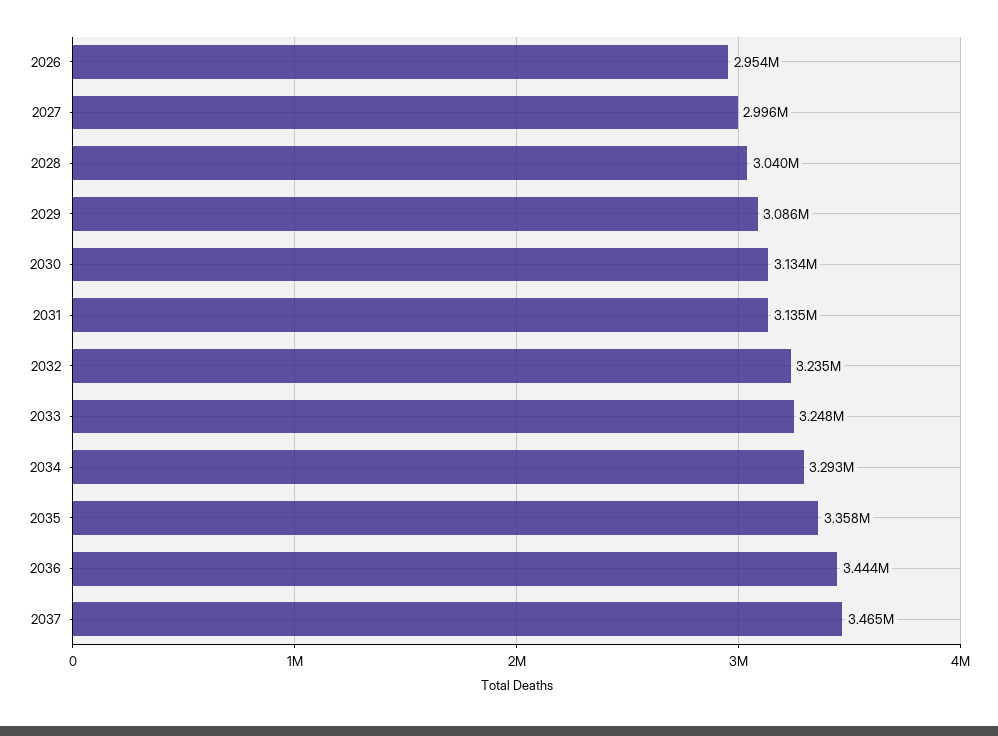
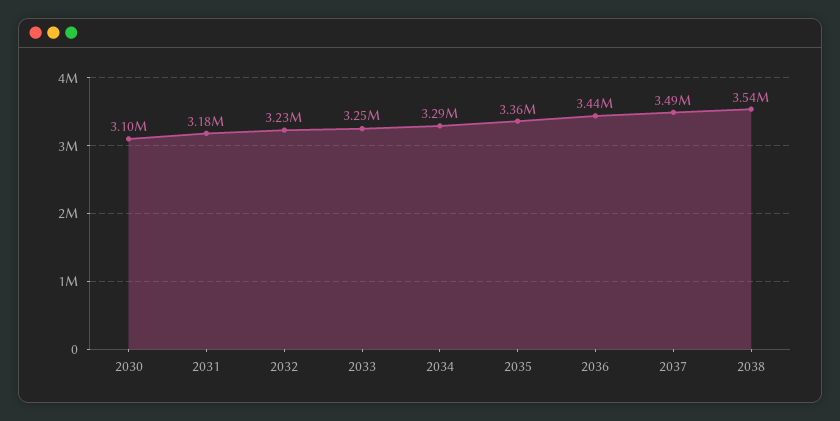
2026: 2954000 -> none
2027: 2996000 -> none
2028: 3040000 -> none
2029: 3086000 -> none
2030: 3134000 -> 3100000
2031: 3135000 -> 3180000
2037: 3465000 -> 3490000
2038: none -> 3540000

